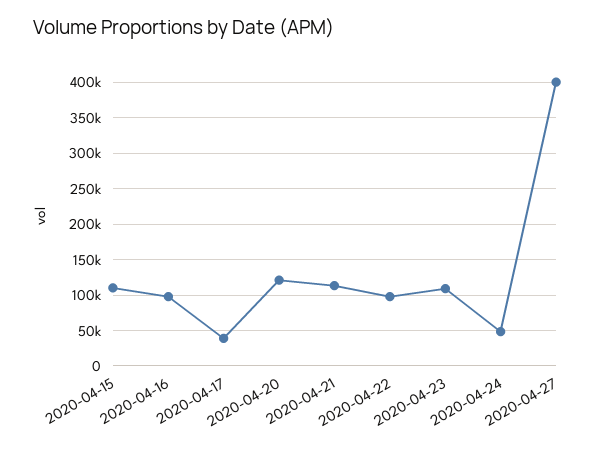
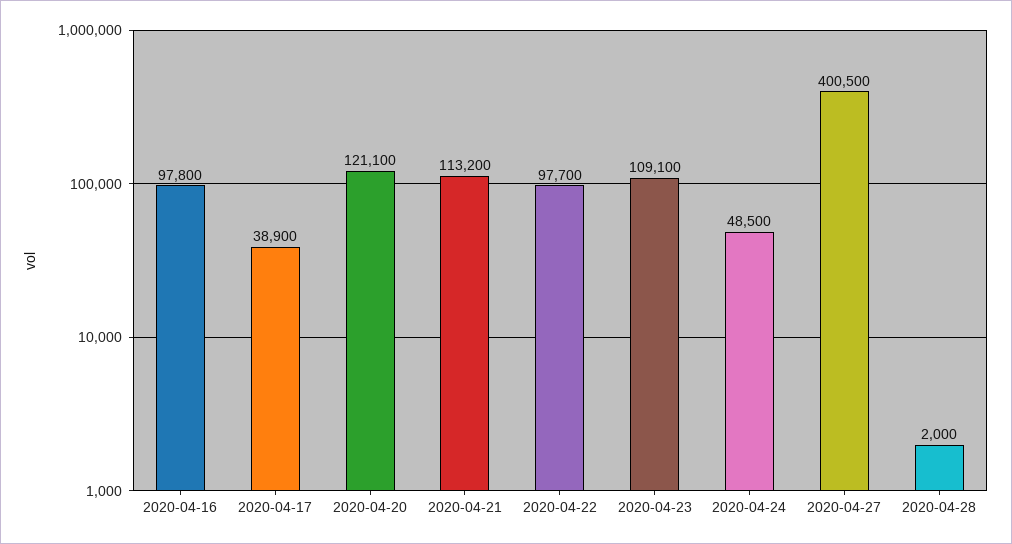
2020-04-15: 110000 -> none
2020-04-28: none -> 2000

